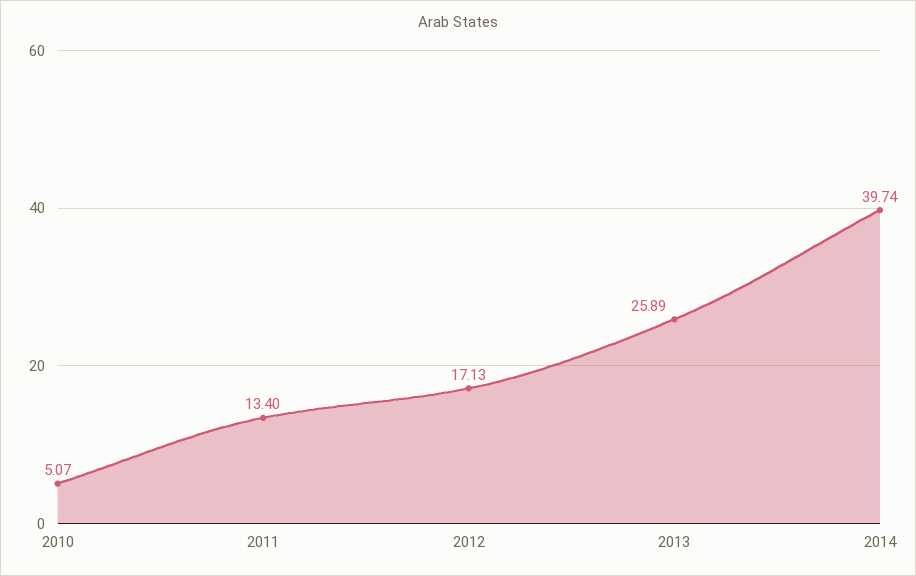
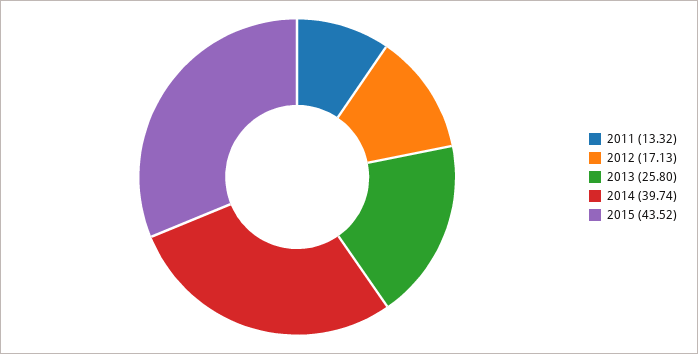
2010: 5.07 -> none
2011: 13.4 -> 13.32
2013: 25.89 -> 25.8
2015: none -> 43.52

